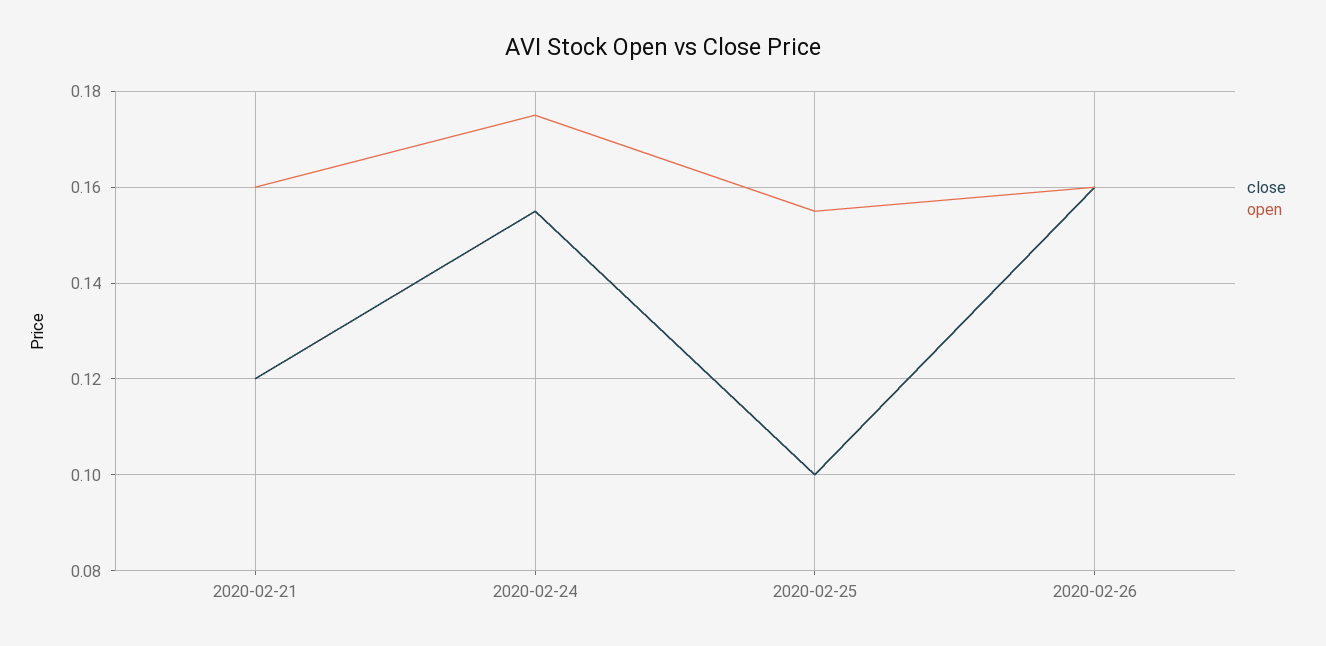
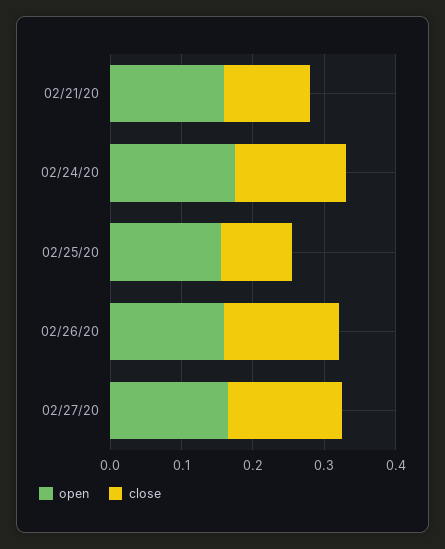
open, 02/27/20: none -> 0.16
close, 02/27/20: none -> 0.16

